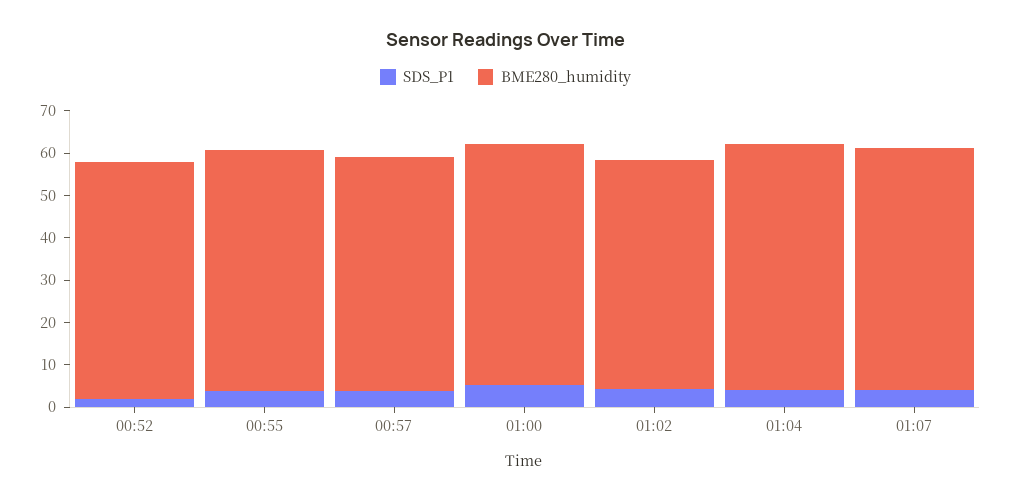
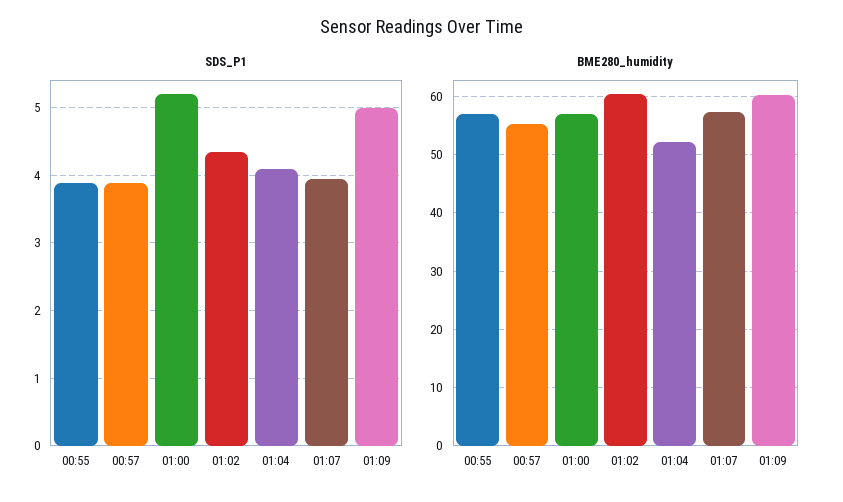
SDS_P1, 00:52: 2 -> none
BME280_humidity, 00:52: 56 -> none
BME280_humidity, 01:02: 54 -> 60
BME280_humidity, 01:04: 58 -> 52
SDS_P1, 01:09: none -> 5
BME280_humidity, 01:09: none -> 60

